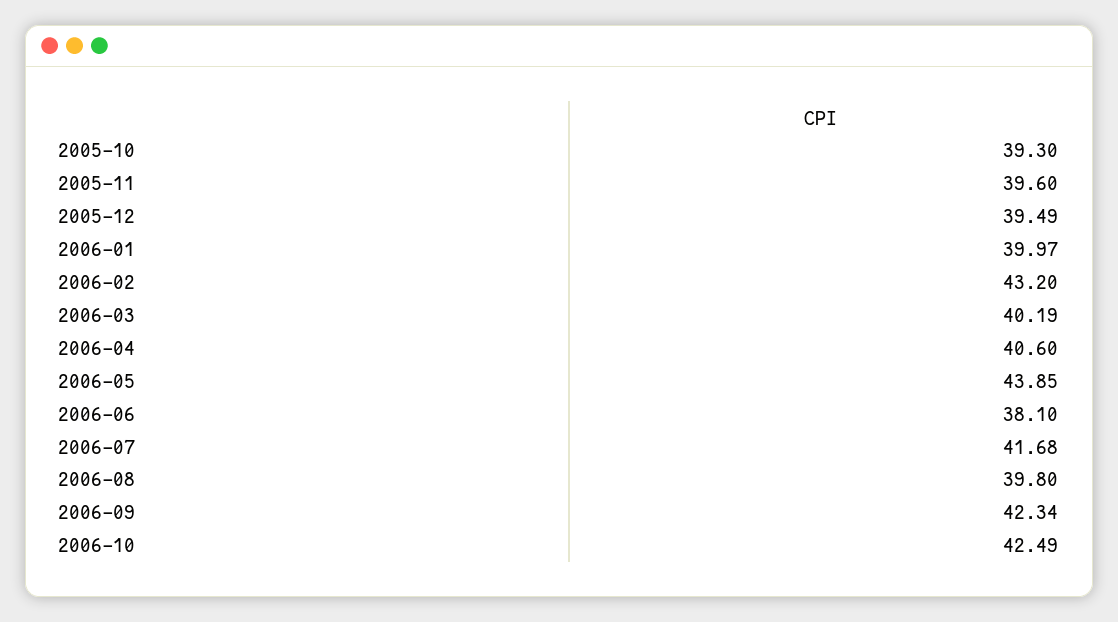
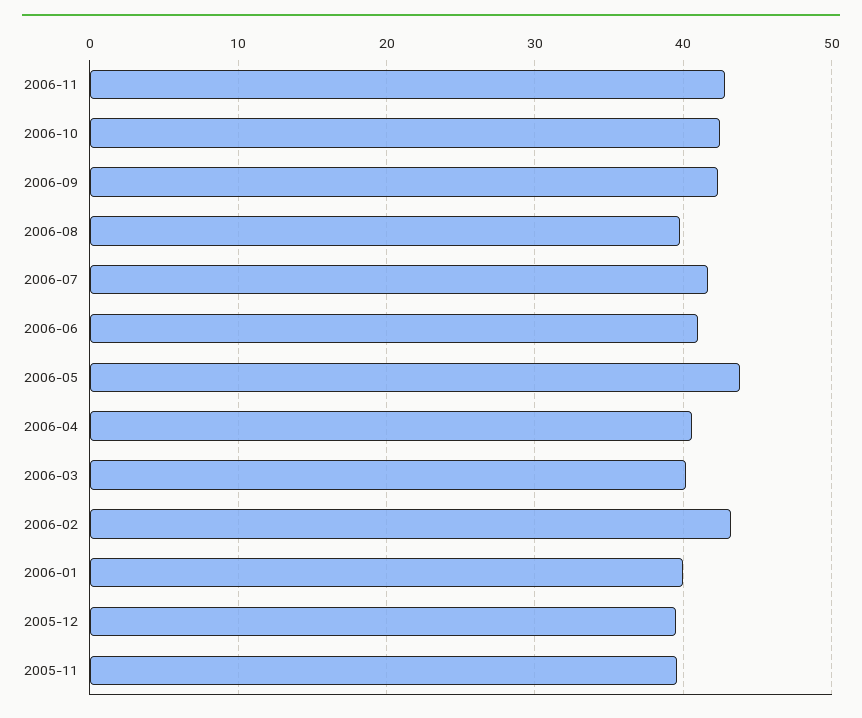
2005-10: 39.3 -> none
2006-06: 38.1 -> 41
2006-11: none -> 43

